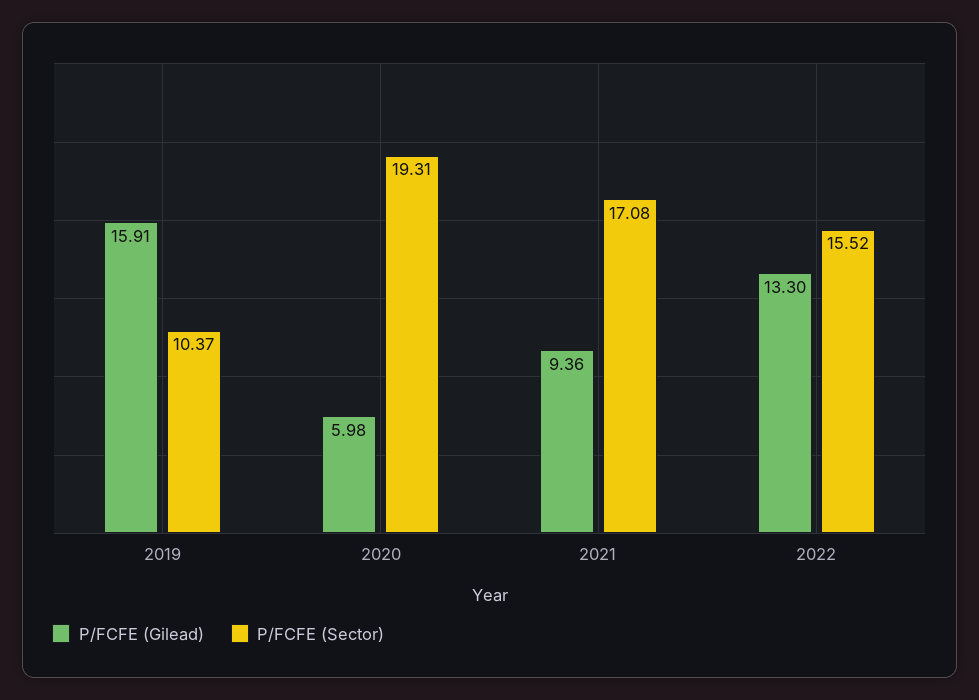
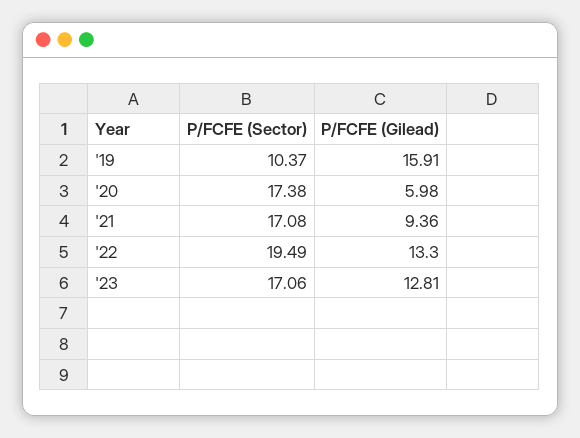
P/FCFE (Sector), 2020: 19.31 -> 17.38
P/FCFE (Sector), 2022: 15.52 -> 19.49
P/FCFE (Sector), '23: none -> 17.06
P/FCFE (Gilead), '23: none -> 12.81

